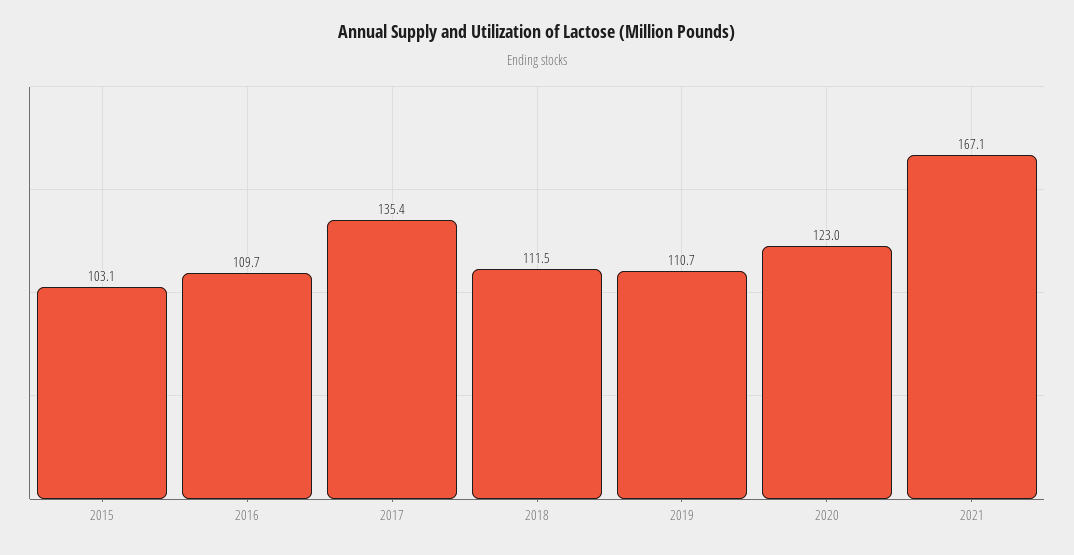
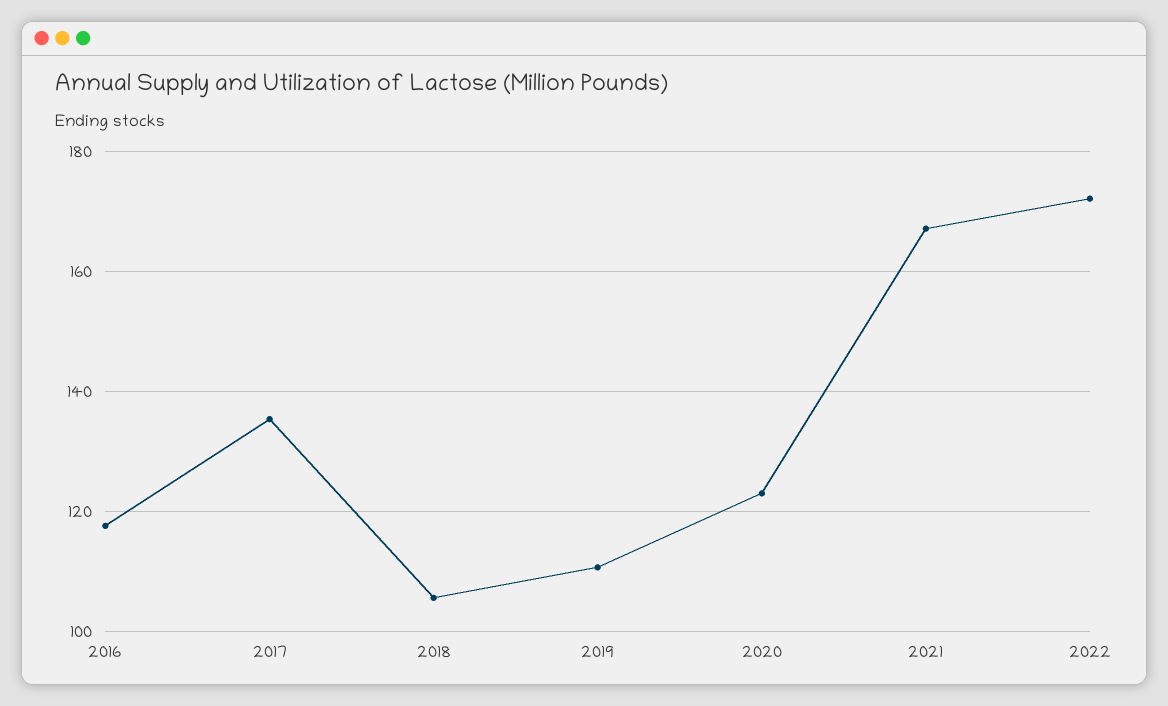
2015: 103.1 -> none
2016: 109.7 -> 118
2018: 111.5 -> 106
2022: none -> 172

